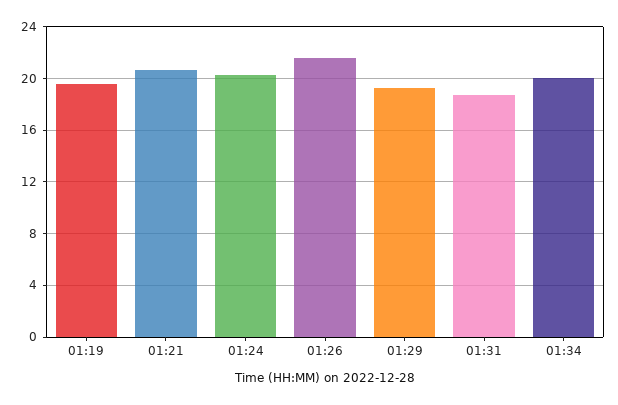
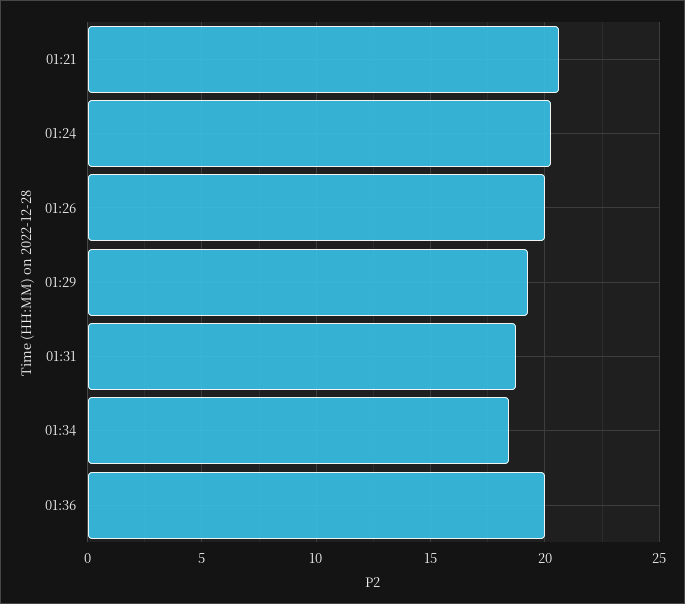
01:19: 19.5 -> none
01:26: 21.5 -> 20
01:34: 20 -> 18.5
01:36: none -> 20

